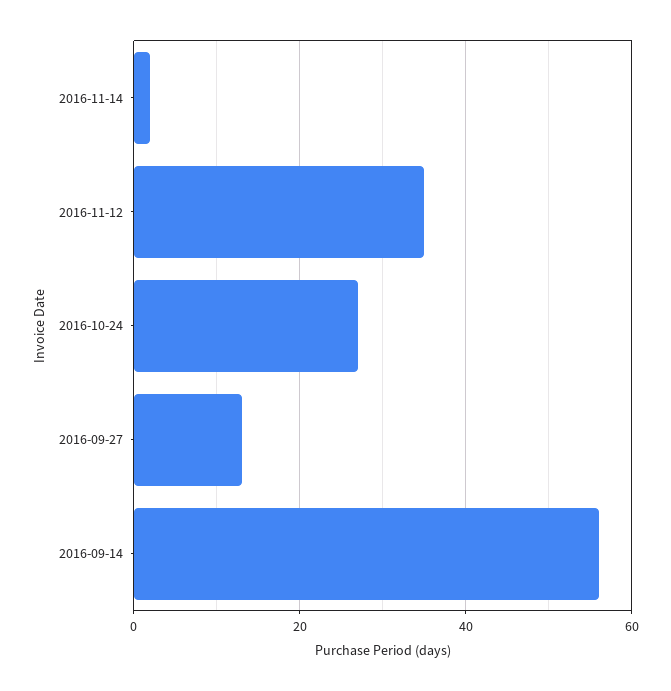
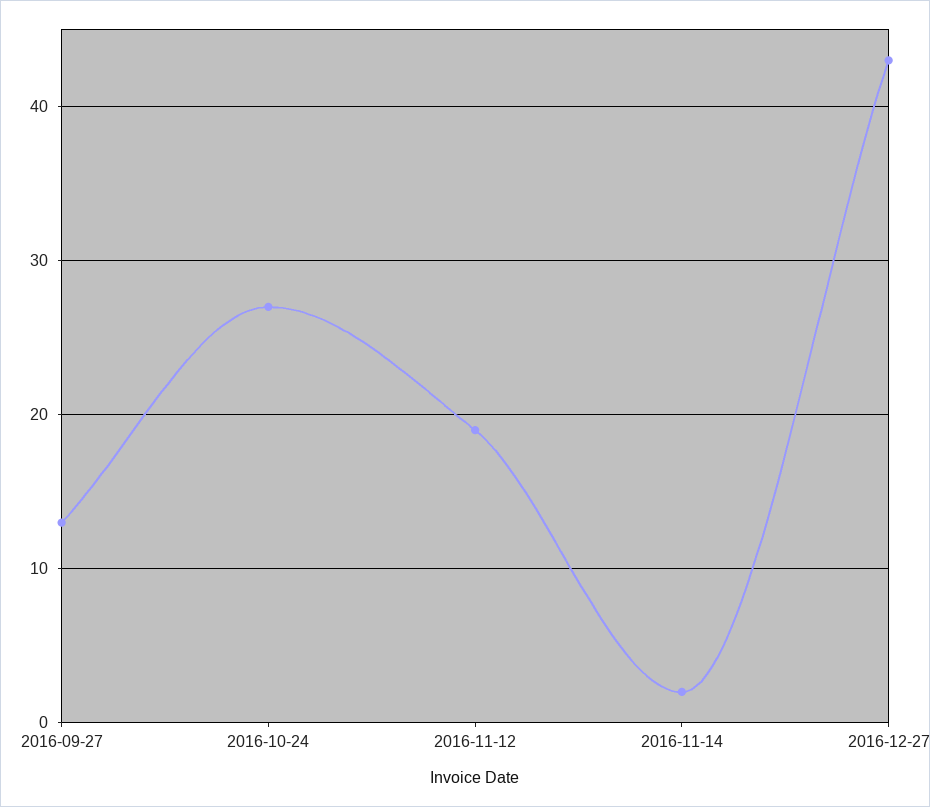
2016-11-12: 35 -> 19
2016-09-14: 55 -> none
2016-12-27: none -> 43

